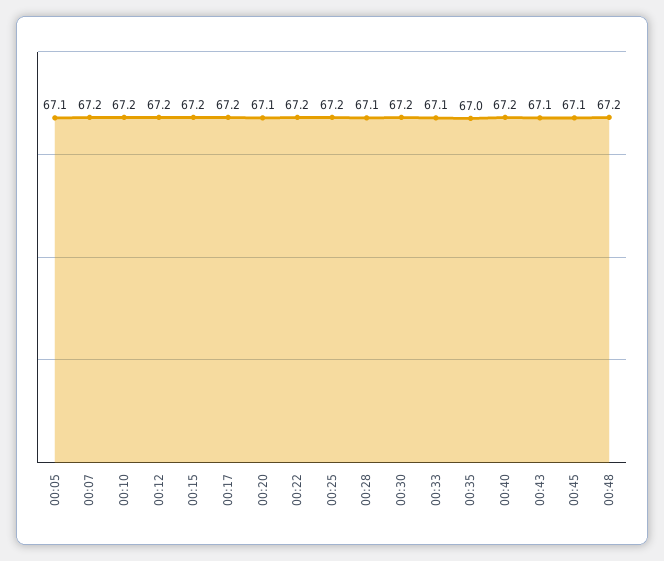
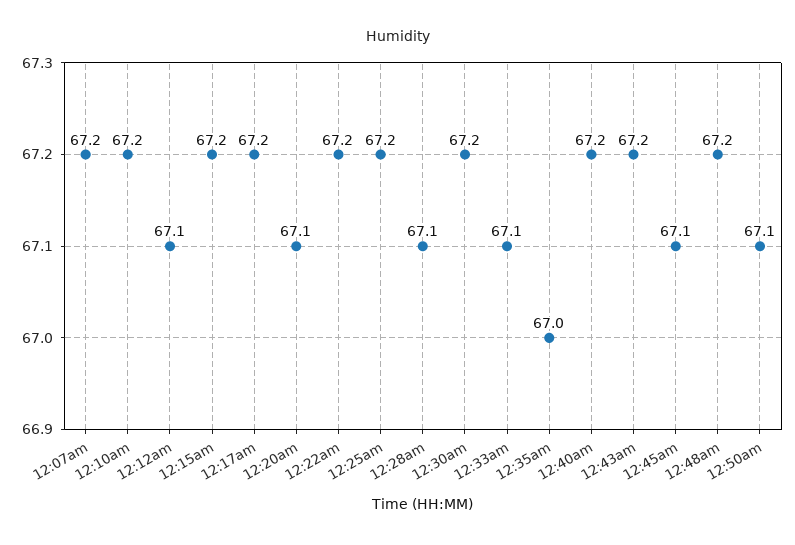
00:05: 67.1 -> none
00:12: 67.2 -> 67.1
00:43: 67.1 -> 67.2
12:50am: none -> 67.1

